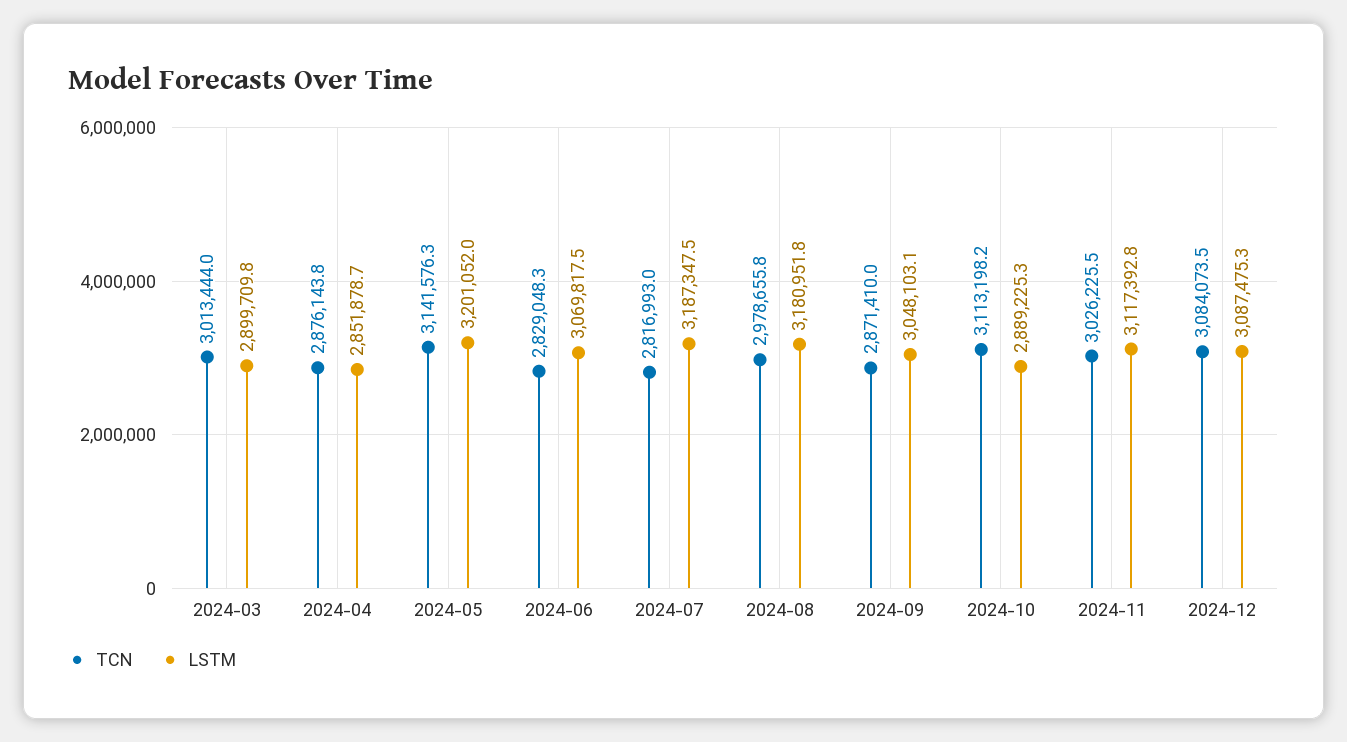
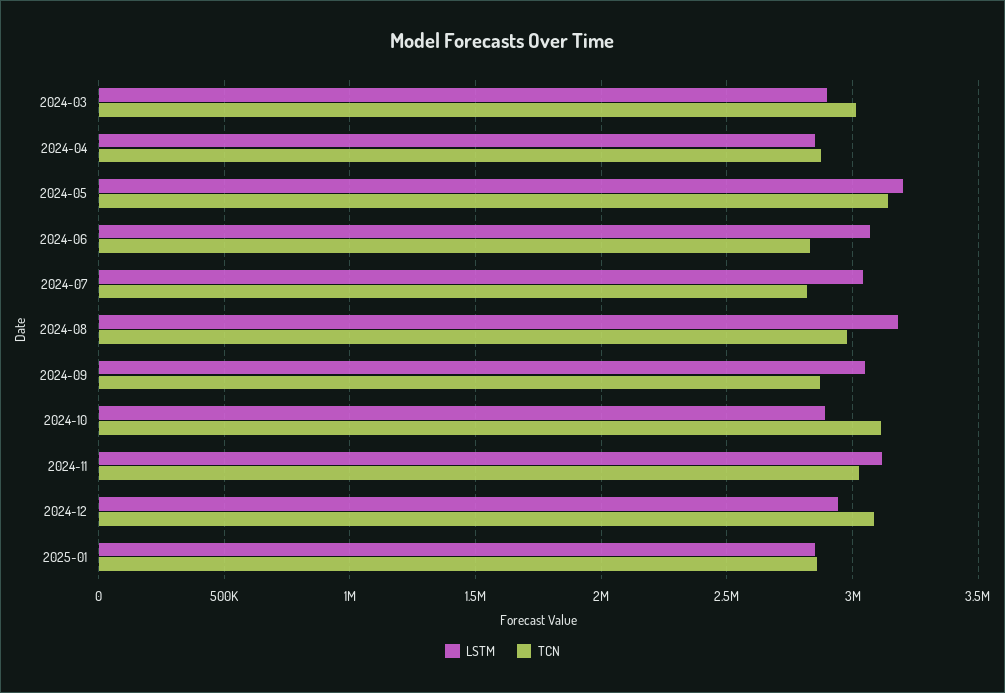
LSTM, 2024-07: 3187347.5 -> 3050000
LSTM, 2024-12: 3087475.3 -> 2950000
LSTM, 2025-01: none -> 2850000
TCN, 2025-01: none -> 2850000

